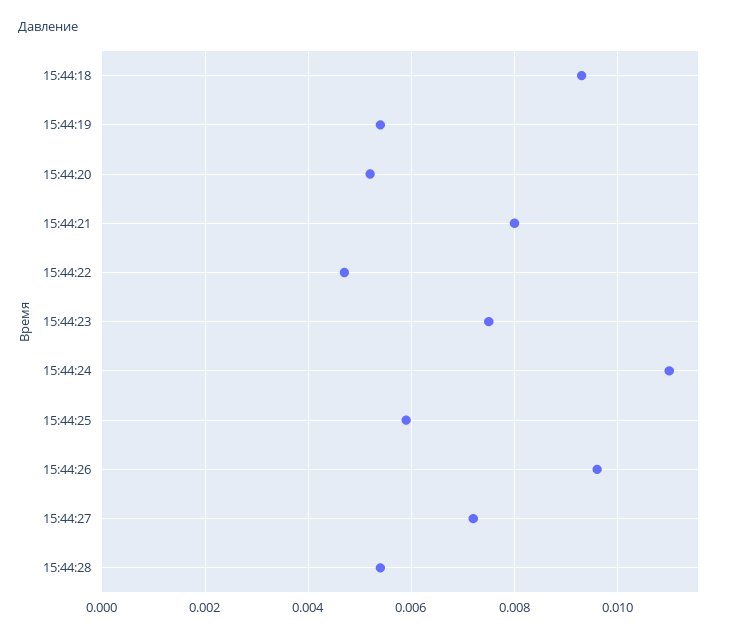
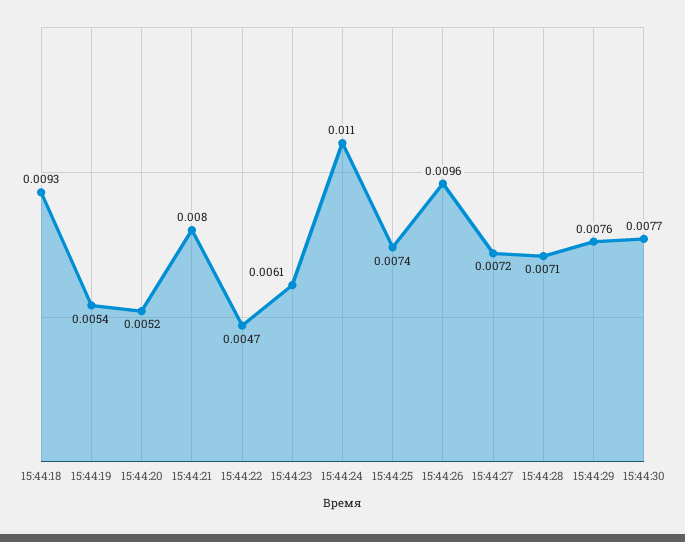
15:44:23: 0.0075 -> 0.0061
15:44:25: 0.006 -> 0.0074
15:44:28: 0.0055 -> 0.0071
15:44:29: none -> 0.0076
15:44:30: none -> 0.0077

